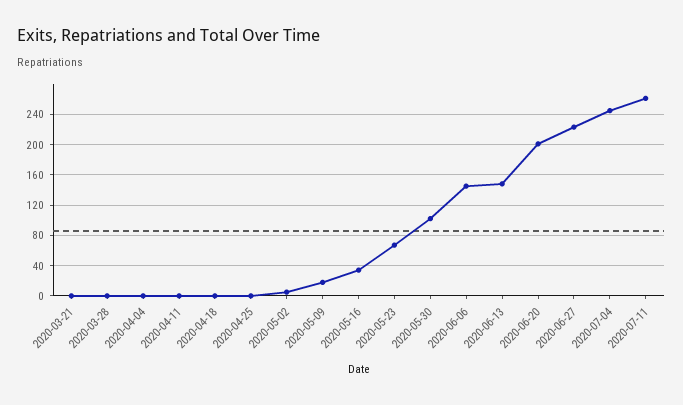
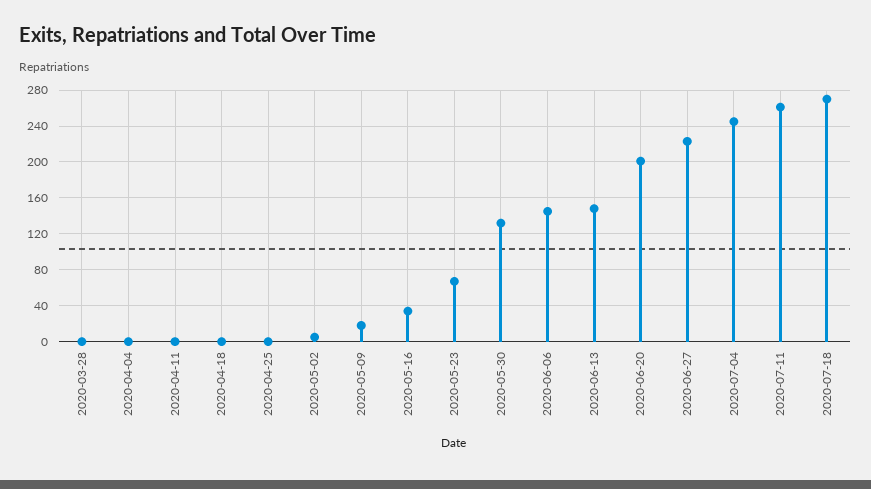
2020-03-21: 0 -> none
2020-05-30: 100 -> 130
2020-07-18: none -> 270

